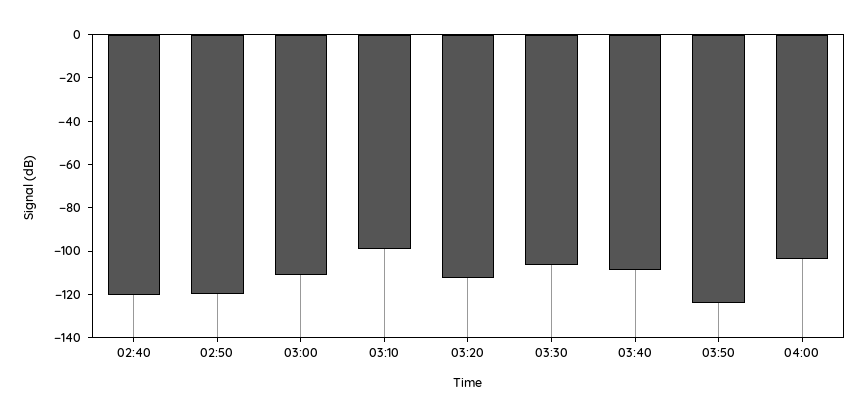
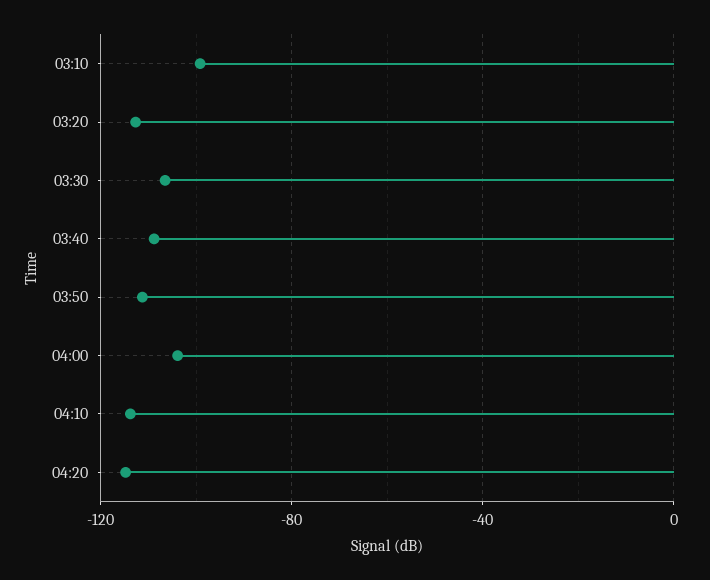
02:40: -120 -> none
02:50: -120 -> none
03:00: -110 -> none
03:50: -125 -> -110
04:10: none -> -115
04:20: none -> -115

